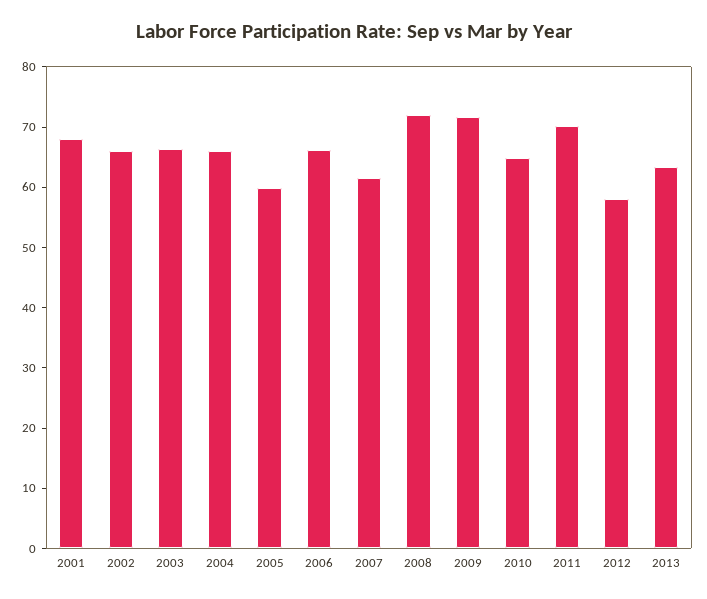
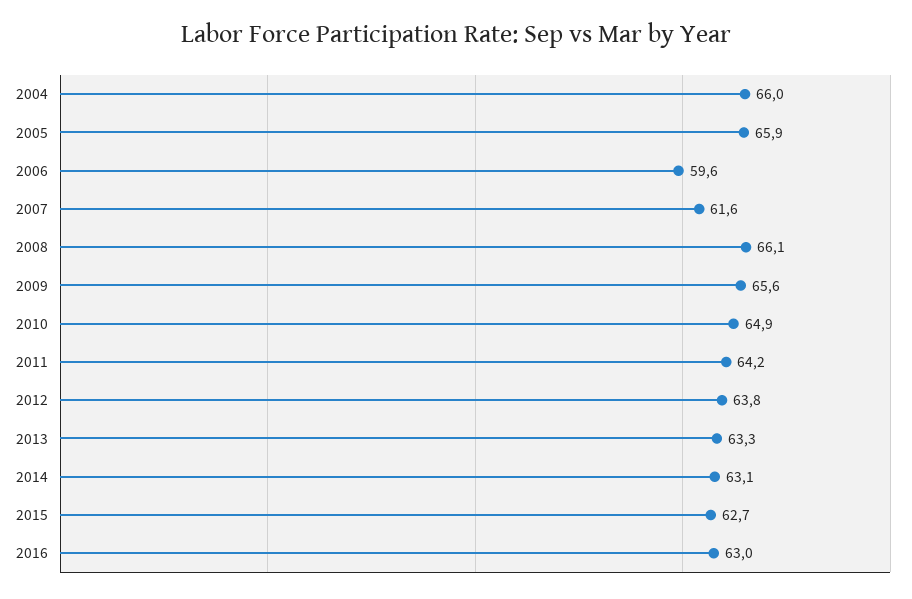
2001: 68 -> none
2002: 66 -> none
2003: 66 -> none
2005: 60 -> 65.9
2006: 66 -> 59.6
2008: 72 -> 66.1
2009: 72 -> 65.6
2011: 70 -> 64.2
2012: 58 -> 63.8
2014: none -> 63.1
2015: none -> 62.7
2016: none -> 63

